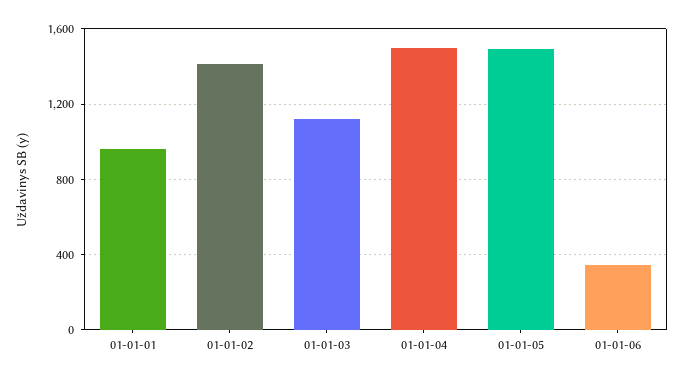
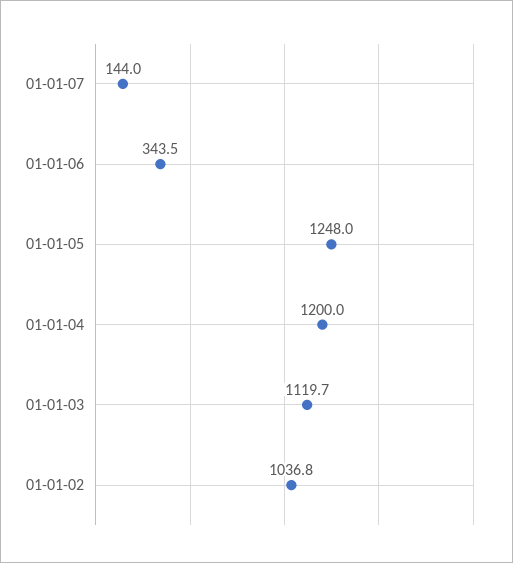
01-01-01: 950 -> none
01-01-02: 1400 -> 1036.8
01-01-04: 1500 -> 1200
01-01-05: 1500 -> 1248
01-01-07: none -> 144

